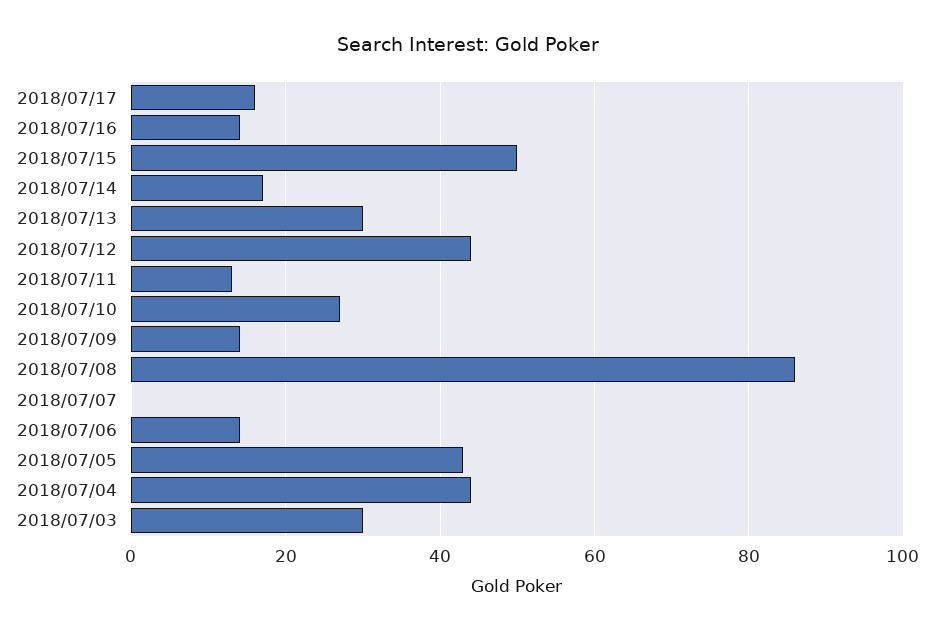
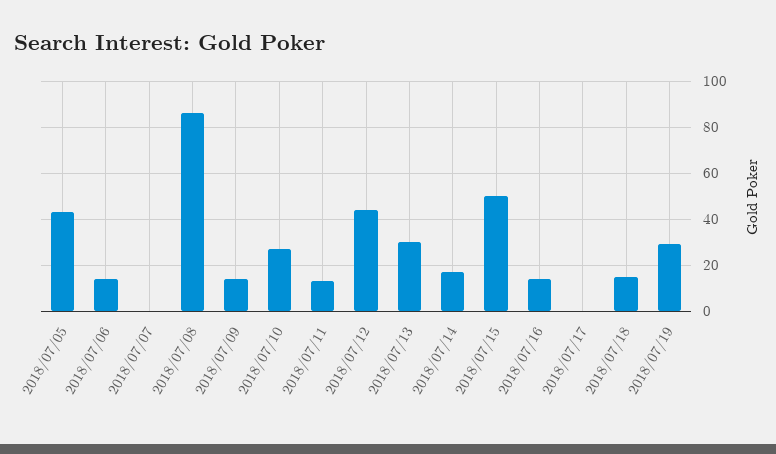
2018/07/17: 15 -> 0
2018/07/04: 45 -> none
2018/07/03: 30 -> none
2018/07/18: none -> 15
2018/07/19: none -> 30

